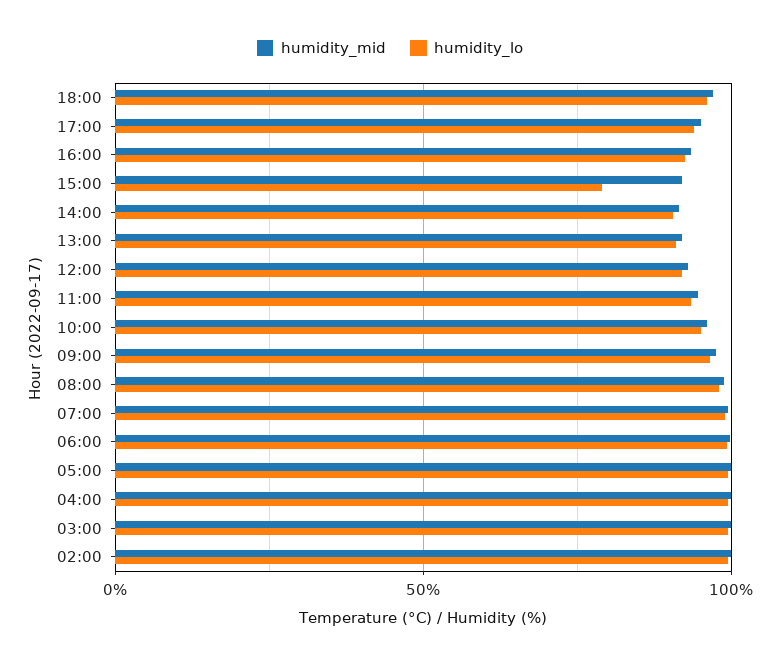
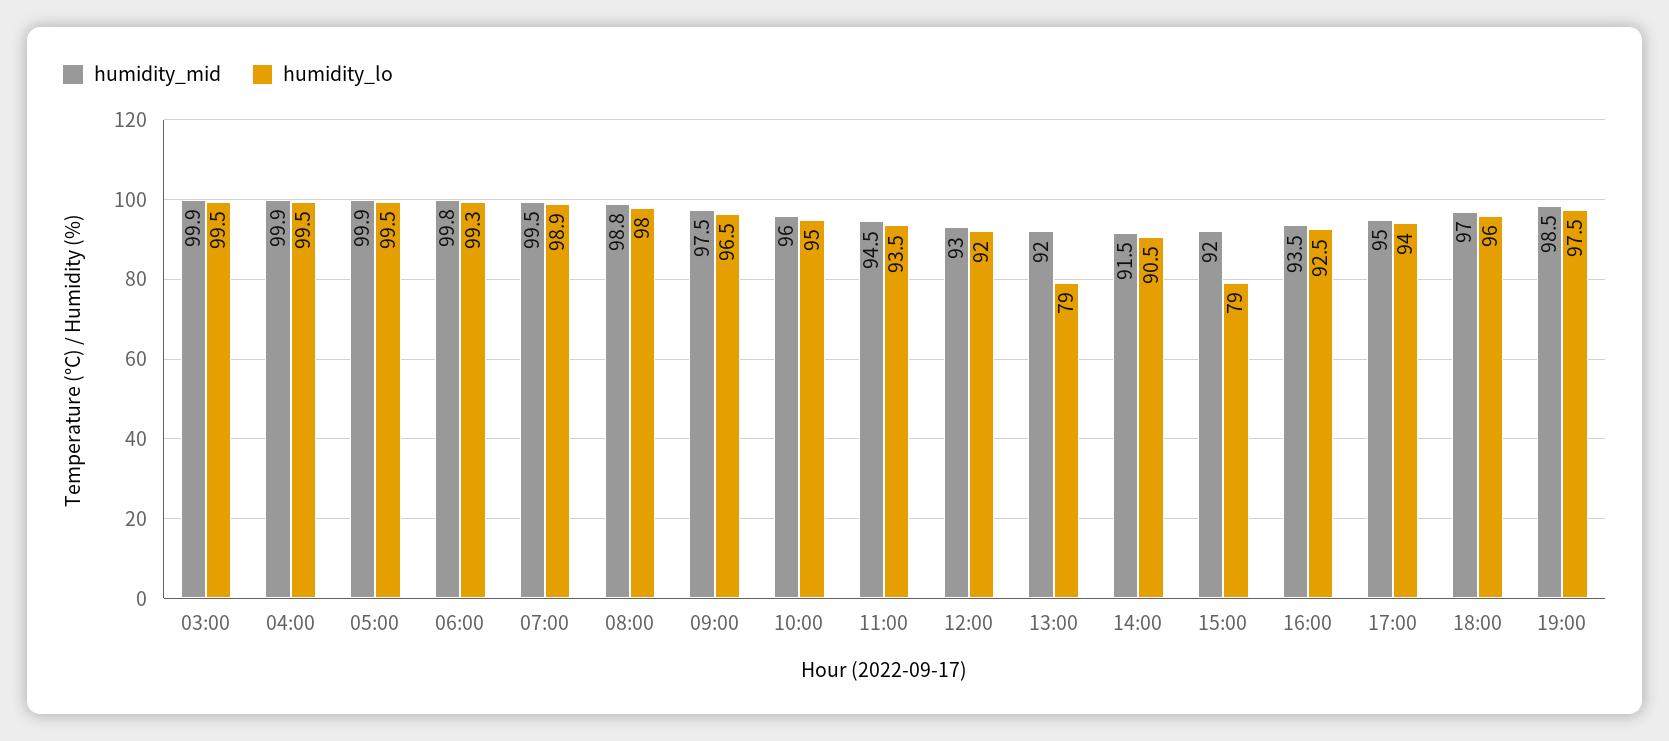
humidity_lo, 13:00: 90 -> 79
humidity_mid, 02:00: 100 -> none
humidity_lo, 02:00: 100 -> none
humidity_mid, 19:00: none -> 98.5
humidity_lo, 19:00: none -> 97.5

